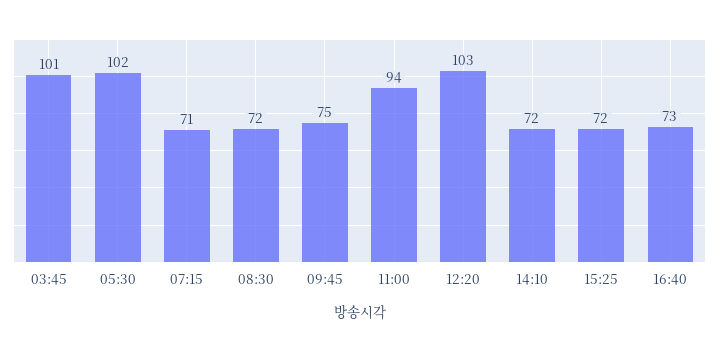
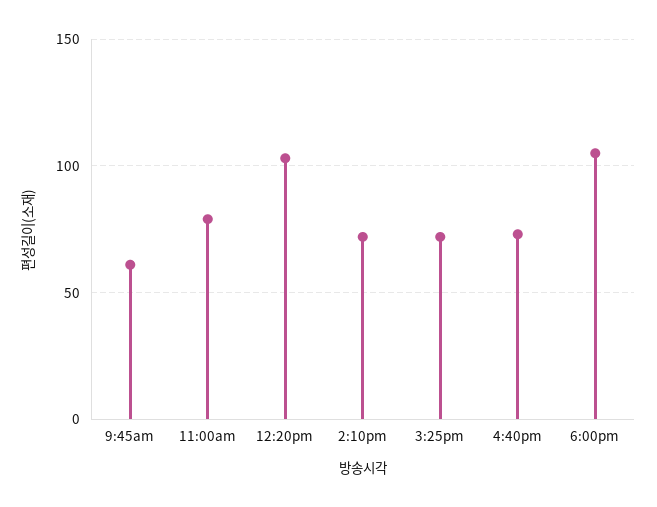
03:45: 101 -> none
05:30: 102 -> none
07:15: 71 -> none
08:30: 72 -> none
09:45: 75 -> 60
11:00: 94 -> 80
6:00pm: none -> 105

